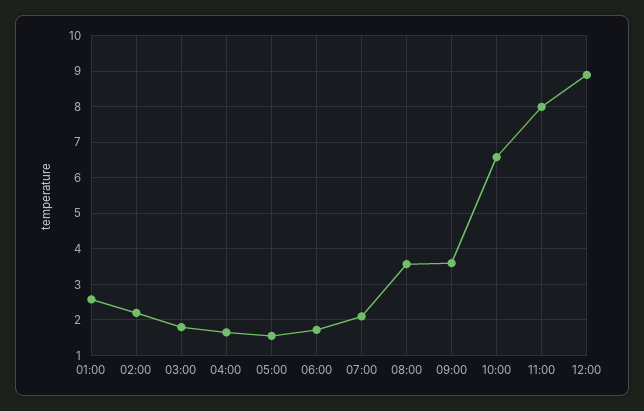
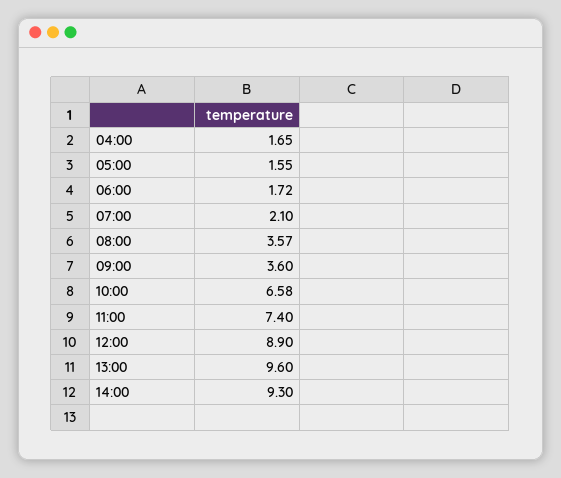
01:00: 2.6 -> none
02:00: 2.2 -> none
03:00: 1.8 -> none
11:00: 8 -> 7.4
13:00: none -> 9.6
14:00: none -> 9.3

